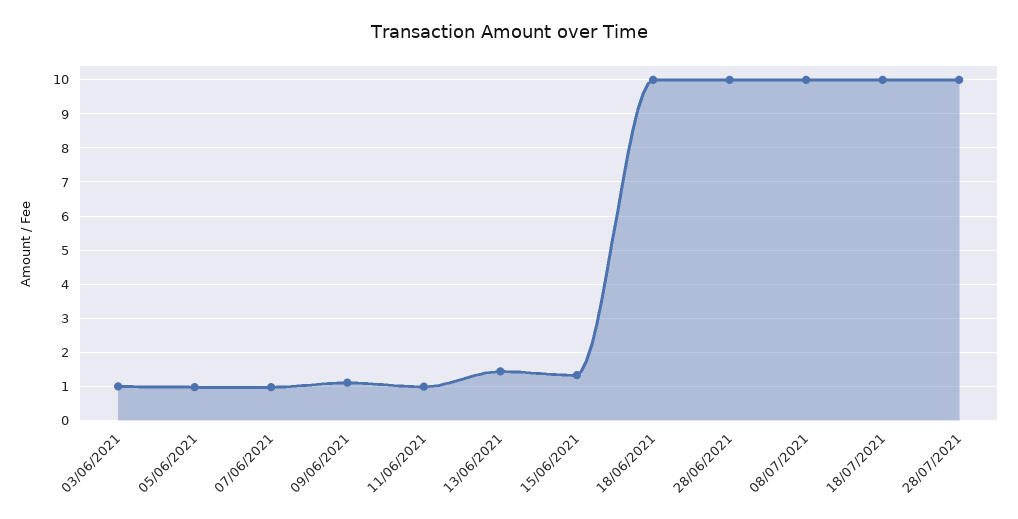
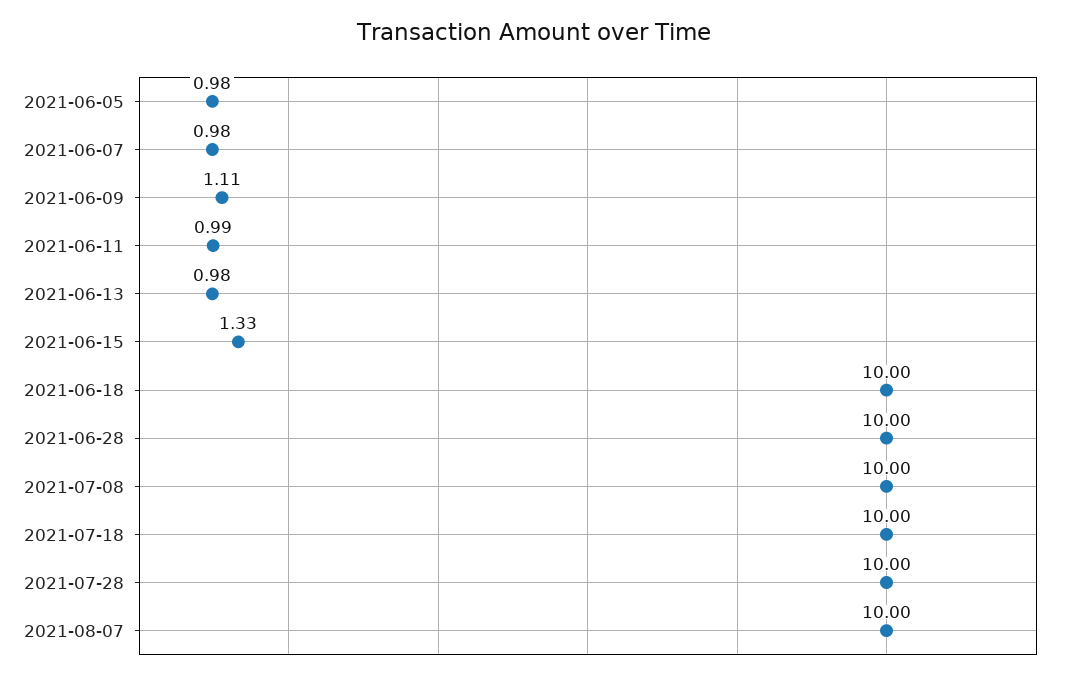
03/06/2021: 1 -> none
13/06/2021: 1.4 -> 0.98
2021-08-07: none -> 10

